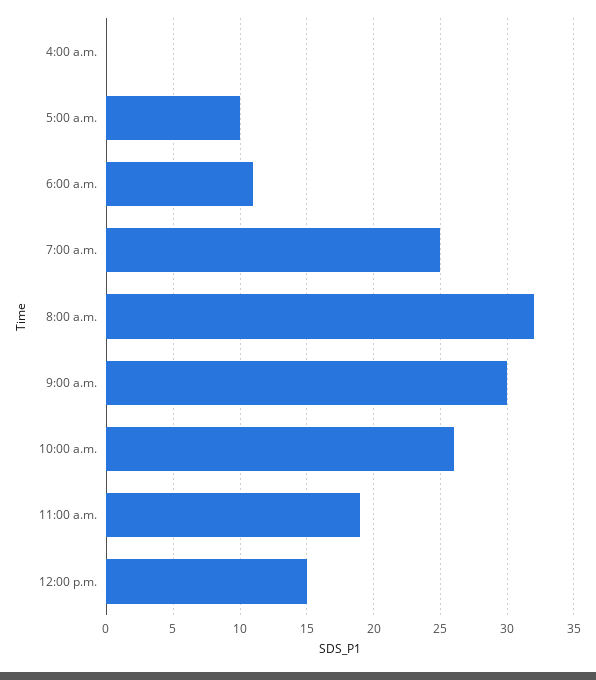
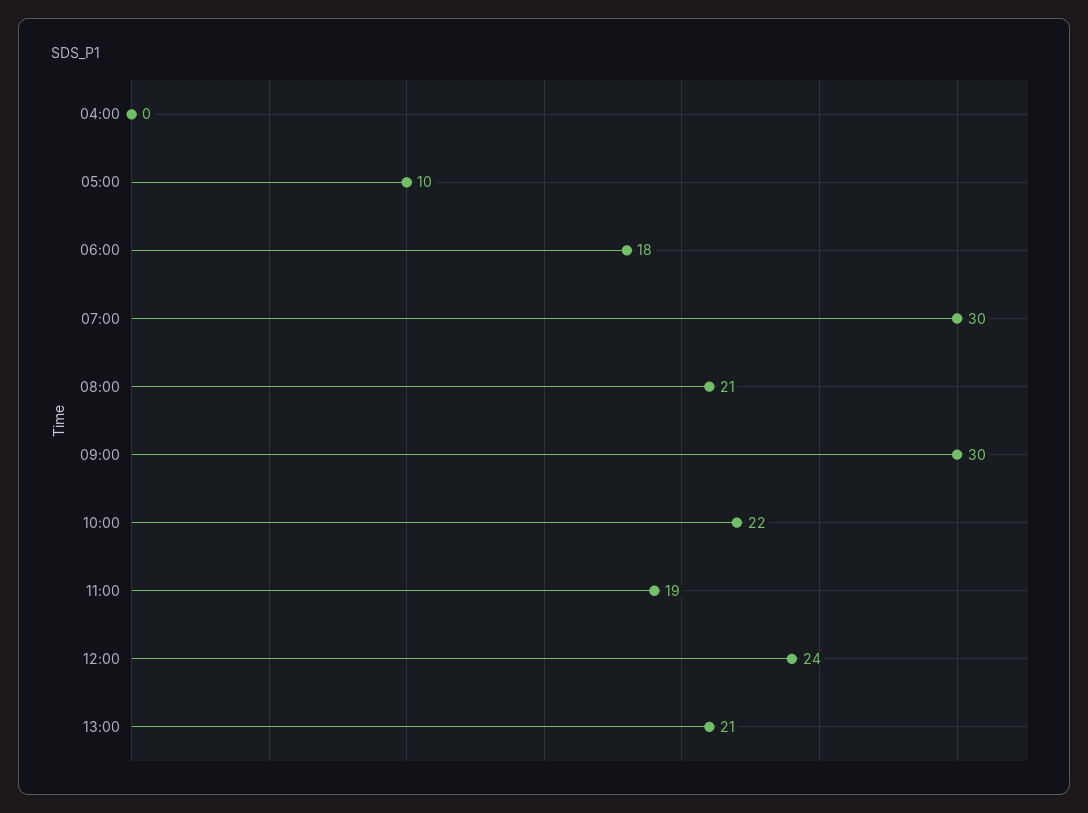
6:00 a.m.: 11 -> 18
7:00 a.m.: 25 -> 30
8:00 a.m.: 32 -> 21
10:00 a.m.: 26 -> 22
12:00 p.m.: 15 -> 24
13:00: none -> 21

